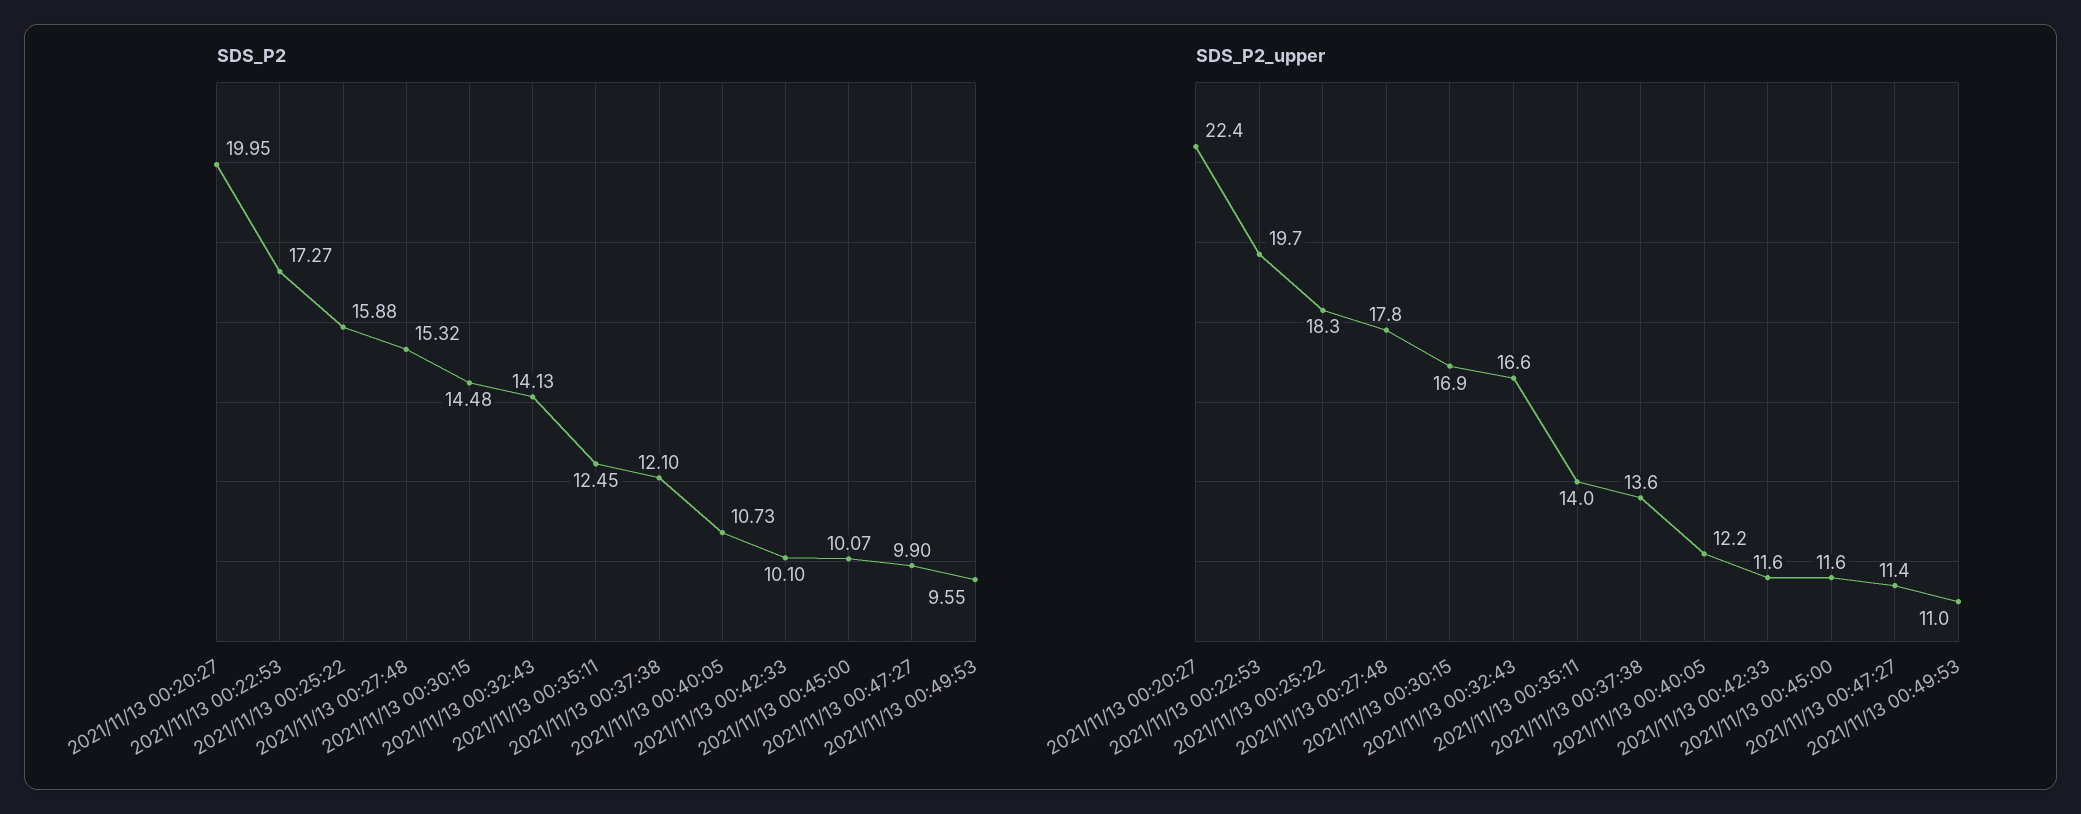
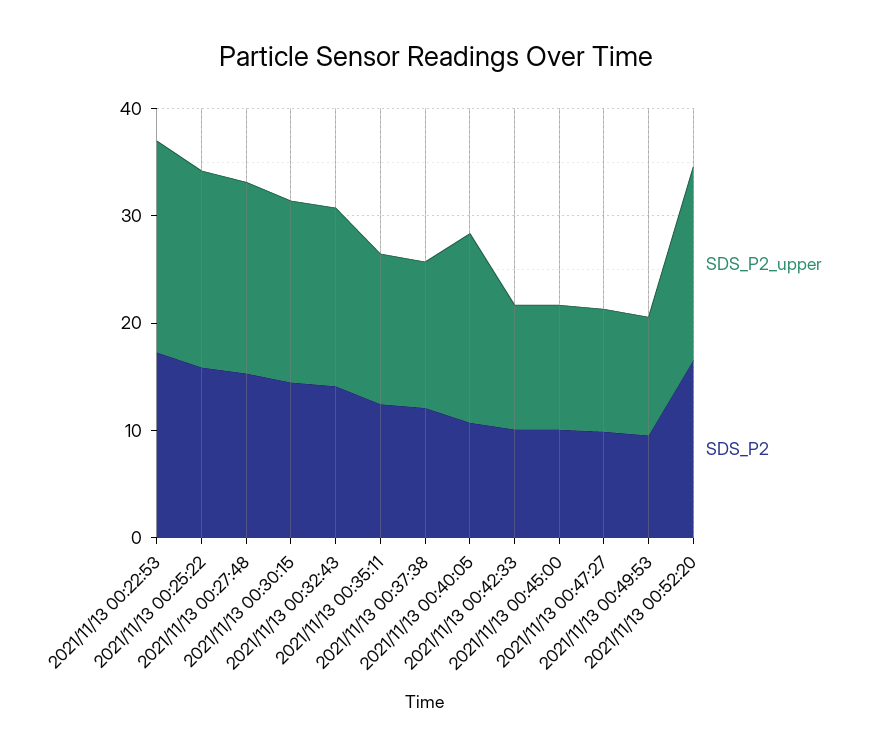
SDS_P2, 2021/11/13 00:20:27: 19.95 -> none
SDS_P2_upper, 2021/11/13 00:20:27: 22.4 -> none
SDS_P2_upper, 2021/11/13 00:40:05: 12.2 -> 18
SDS_P2_upper, 2021/11/13 00:52:20: none -> 18
SDS_P2, 2021/11/13 00:52:20: none -> 16

